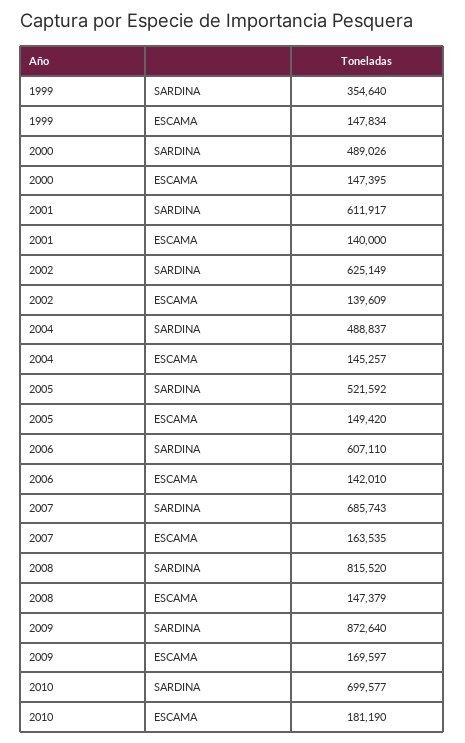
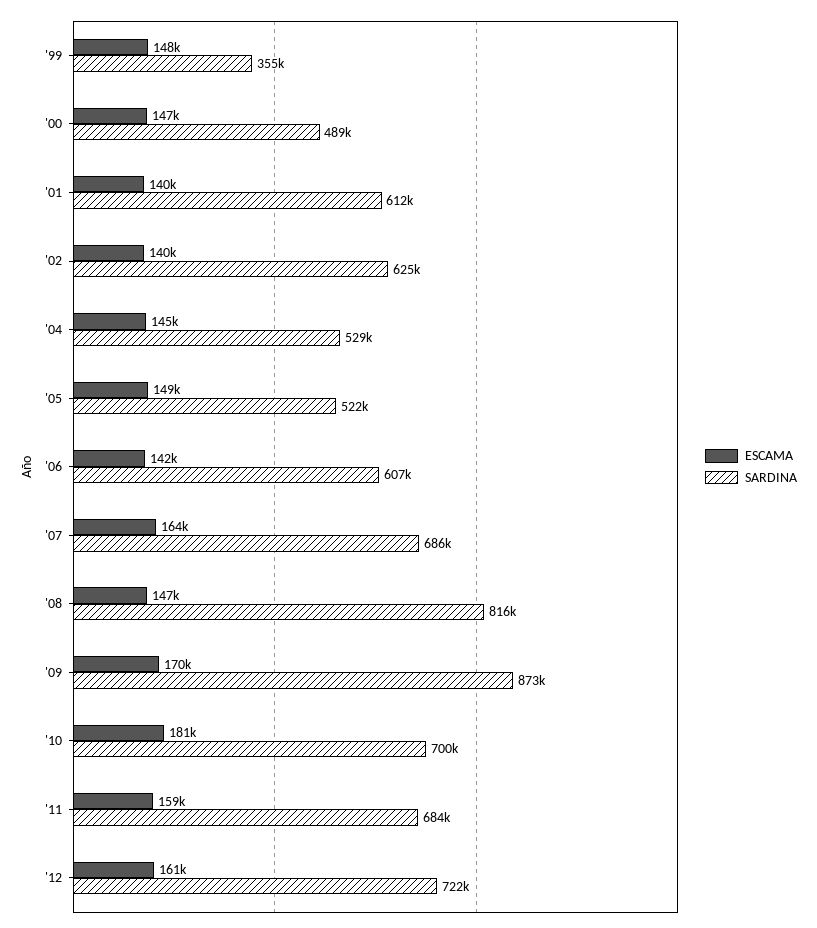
SARDINA, 2004: 488837 -> 529000
ESCAMA, '11: none -> 159000
SARDINA, '11: none -> 684000
ESCAMA, '12: none -> 161000
SARDINA, '12: none -> 722000

